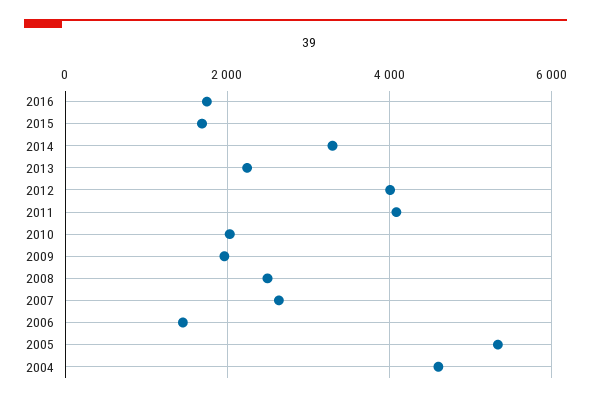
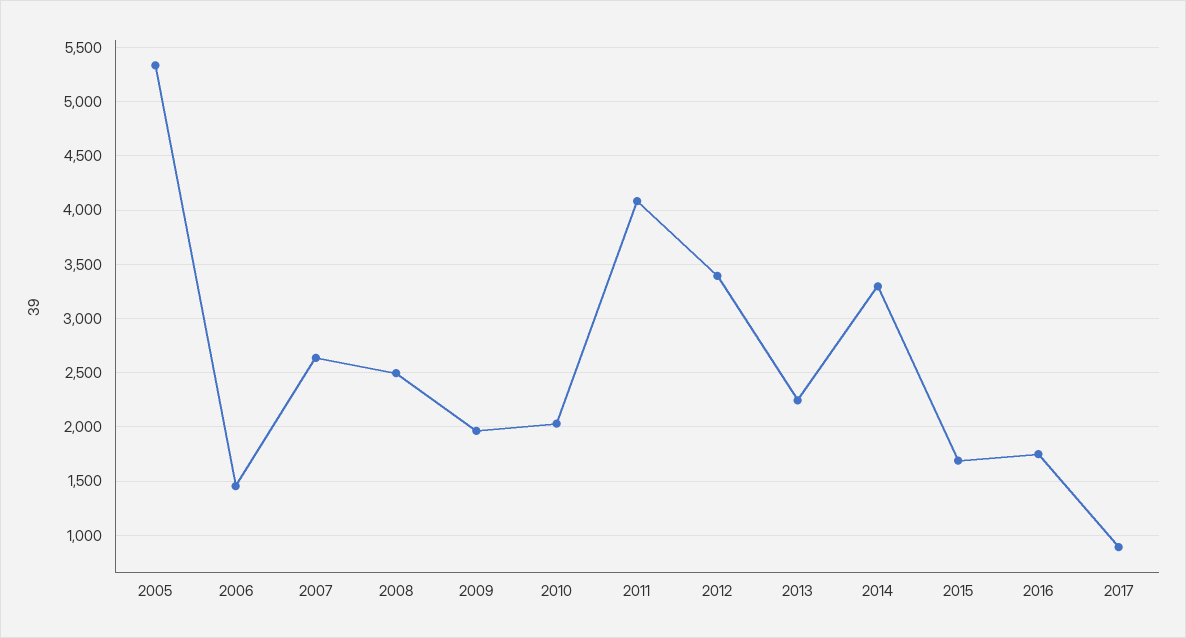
2012: 4000 -> 3400
2004: 4600 -> none
2017: none -> 900

